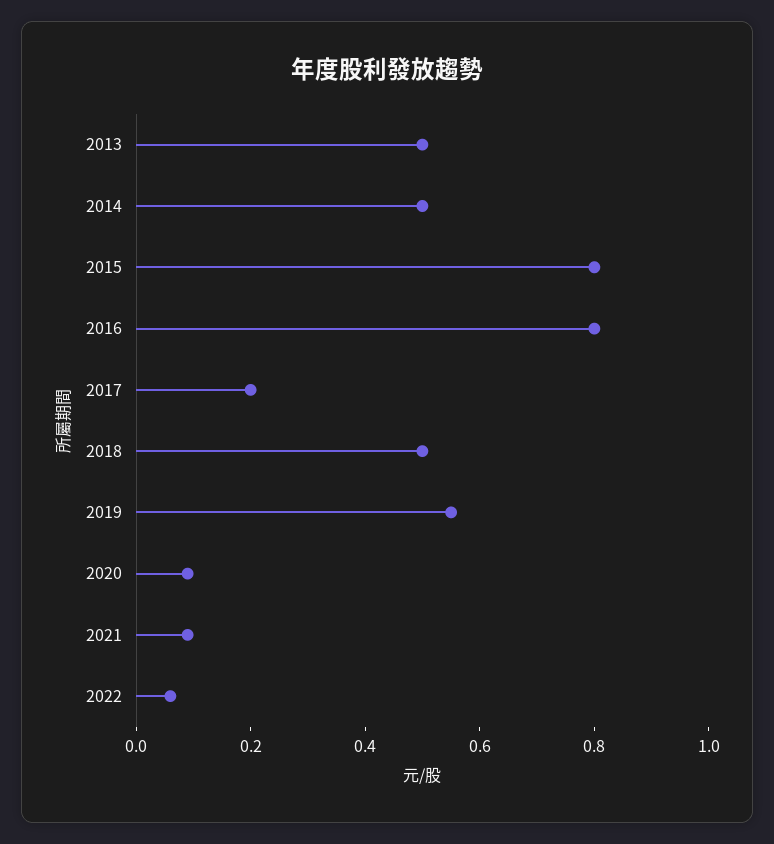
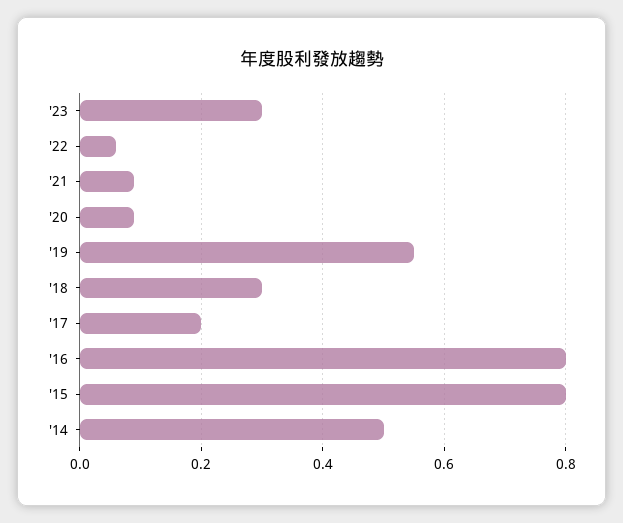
2013: 0.5 -> none
2018: 0.5 -> 0.3
'23: none -> 0.3

